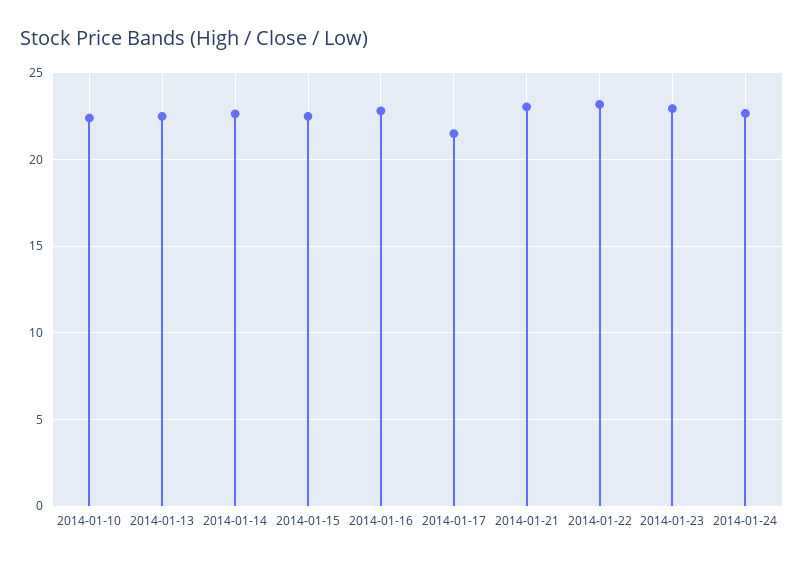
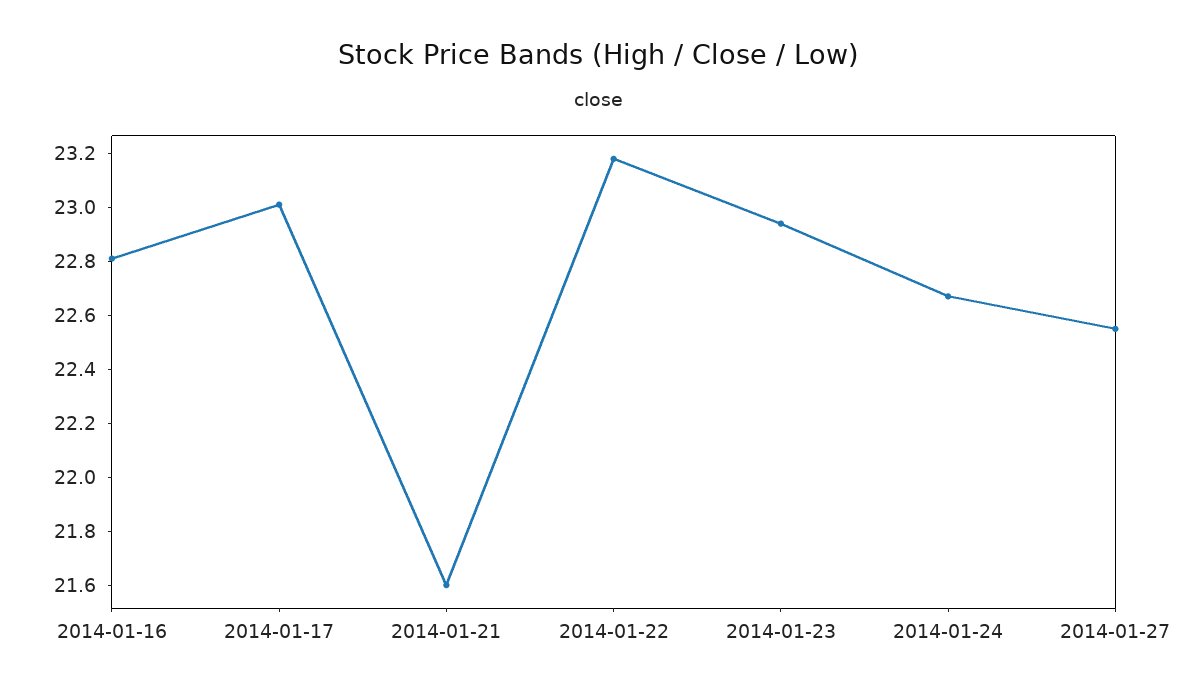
2014-01-10: 22.5 -> none
2014-01-13: 22.5 -> none
2014-01-14: 22.5 -> none
2014-01-15: 22.5 -> none
2014-01-17: 21.5 -> 23
2014-01-21: 23 -> 21.6
2014-01-27: none -> 22.55

